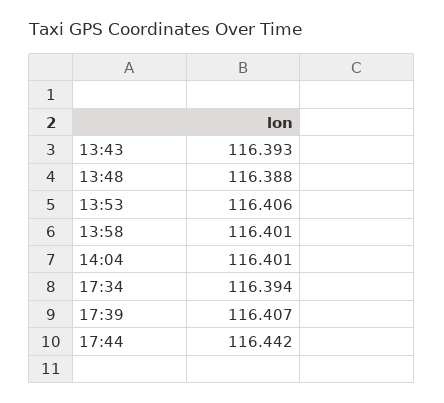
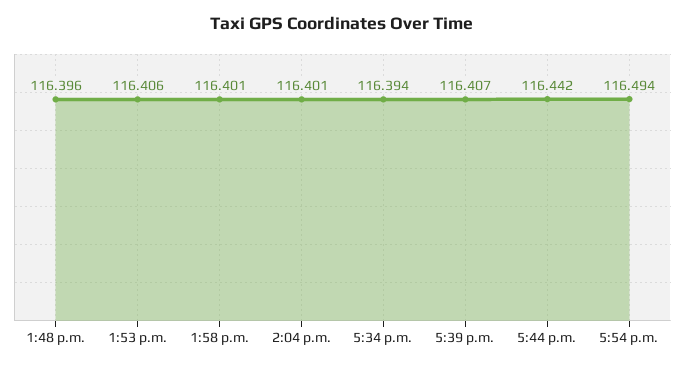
13:43: 116.393 -> none
13:48: 116.388 -> 116.396
5:54 p.m.: none -> 116.494

